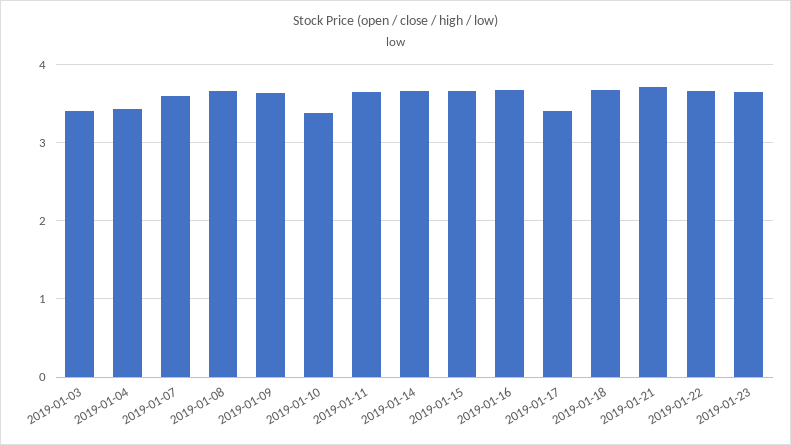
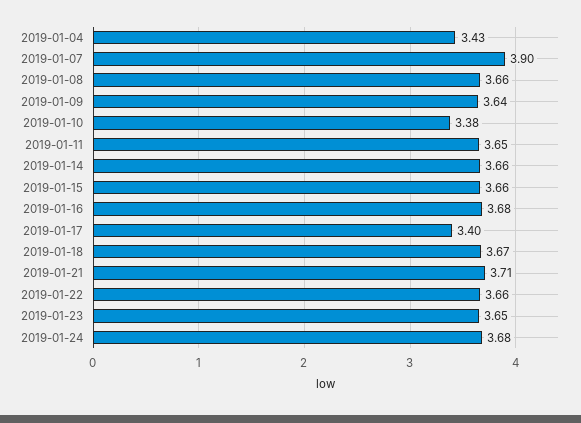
2019-01-03: 3.4 -> none
2019-01-07: 3.6 -> 3.9
2019-01-24: none -> 3.68

